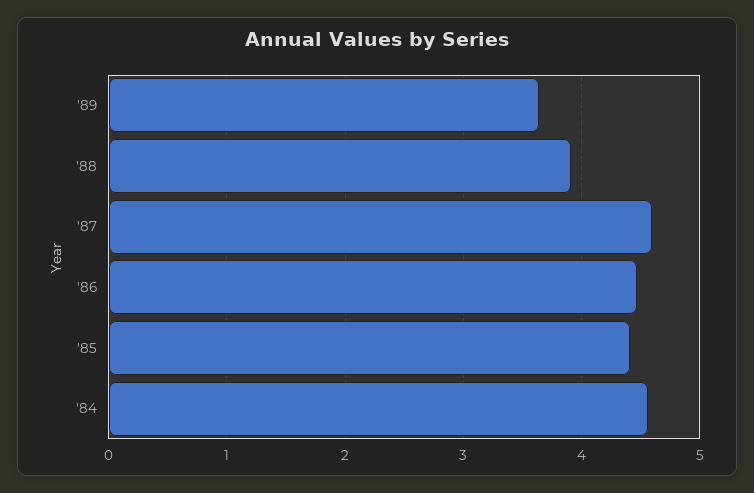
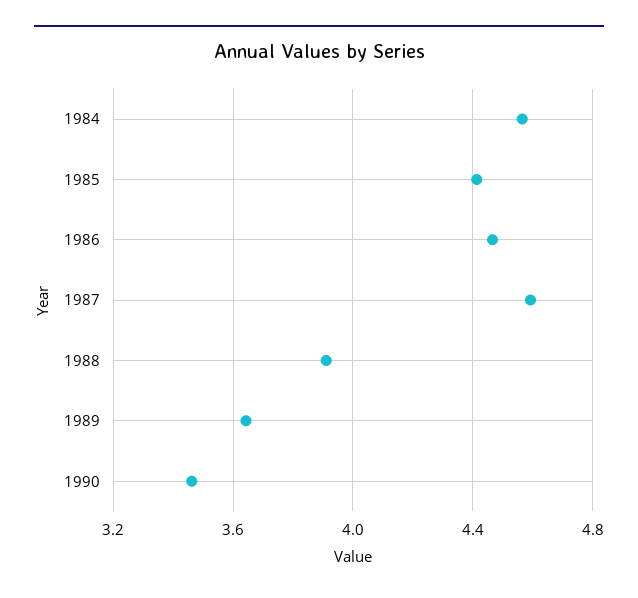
1990: none -> 3.45

